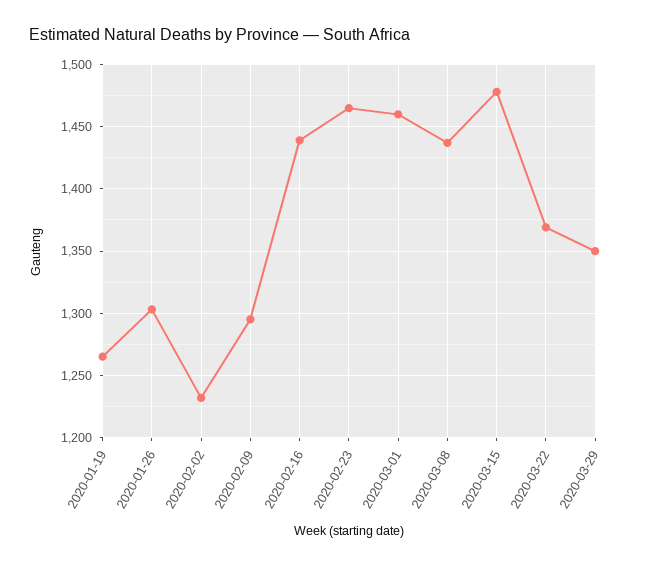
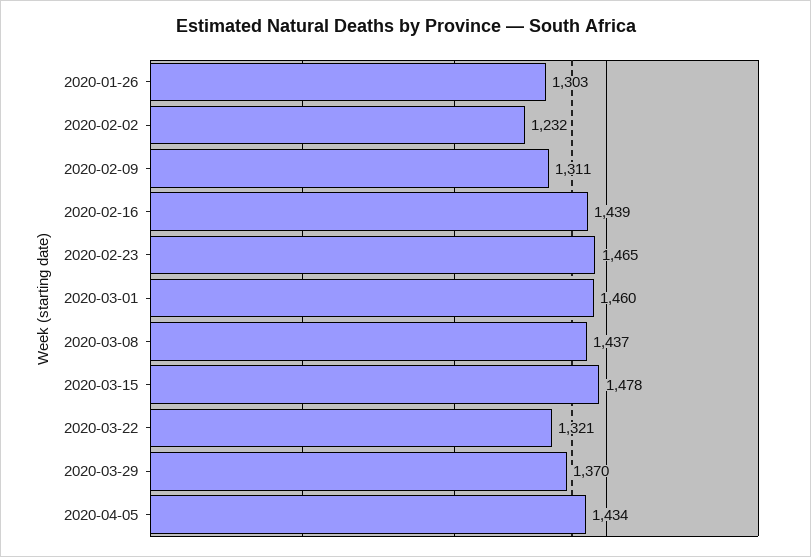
2020-01-19: 1265 -> none
2020-02-09: 1295 -> 1311
2020-03-22: 1370 -> 1321
2020-03-29: 1350 -> 1370
2020-04-05: none -> 1434

